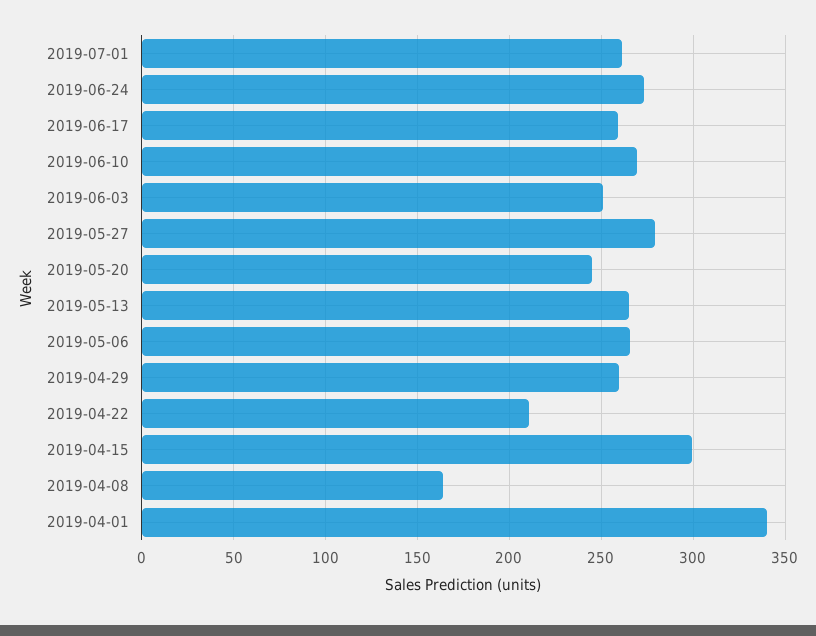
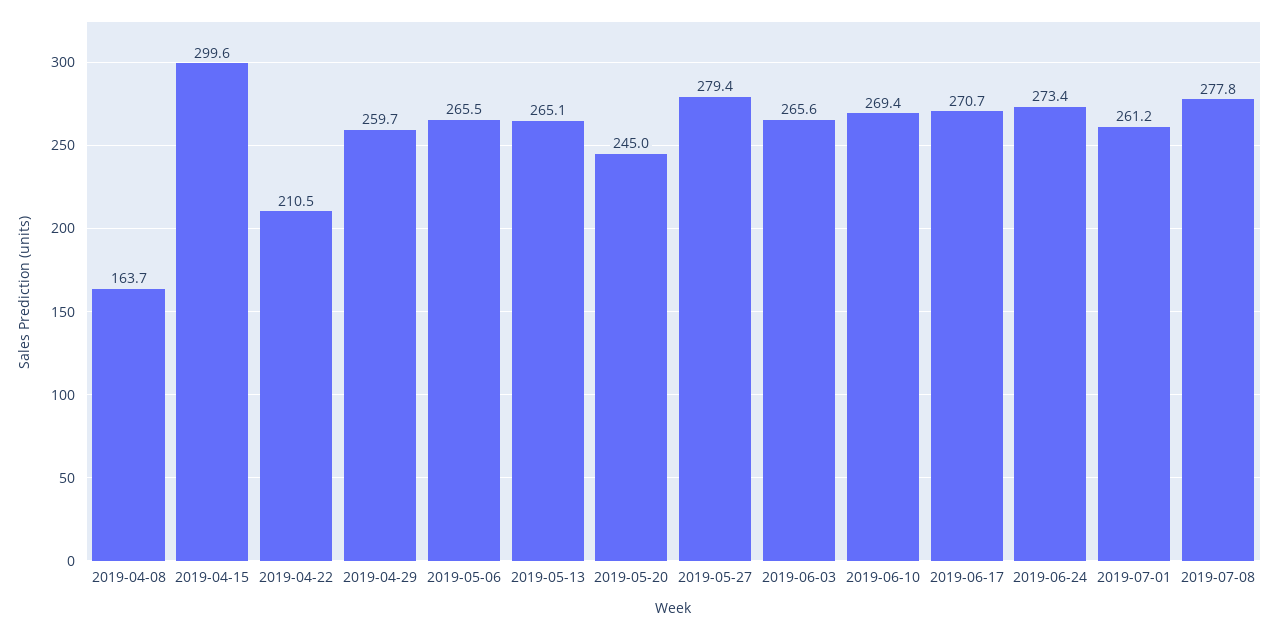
2019-06-17: 260 -> 270.7
2019-06-03: 250 -> 265.6
2019-04-01: 340 -> none
2019-07-08: none -> 277.8

